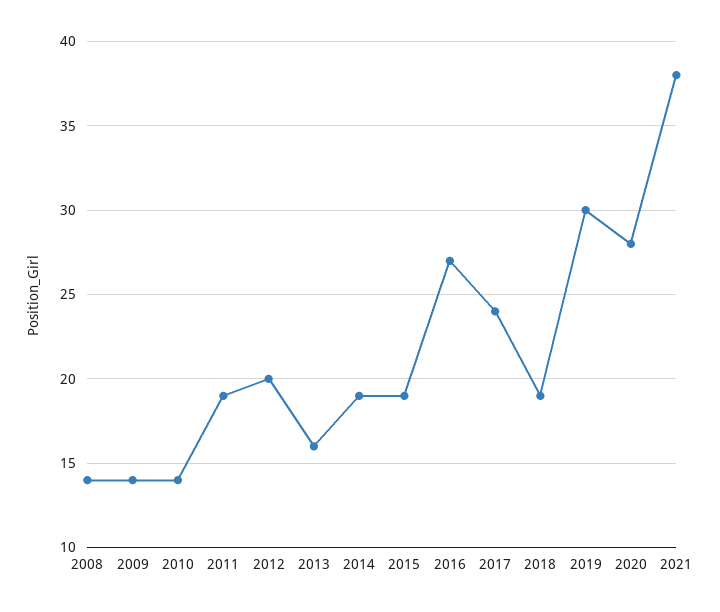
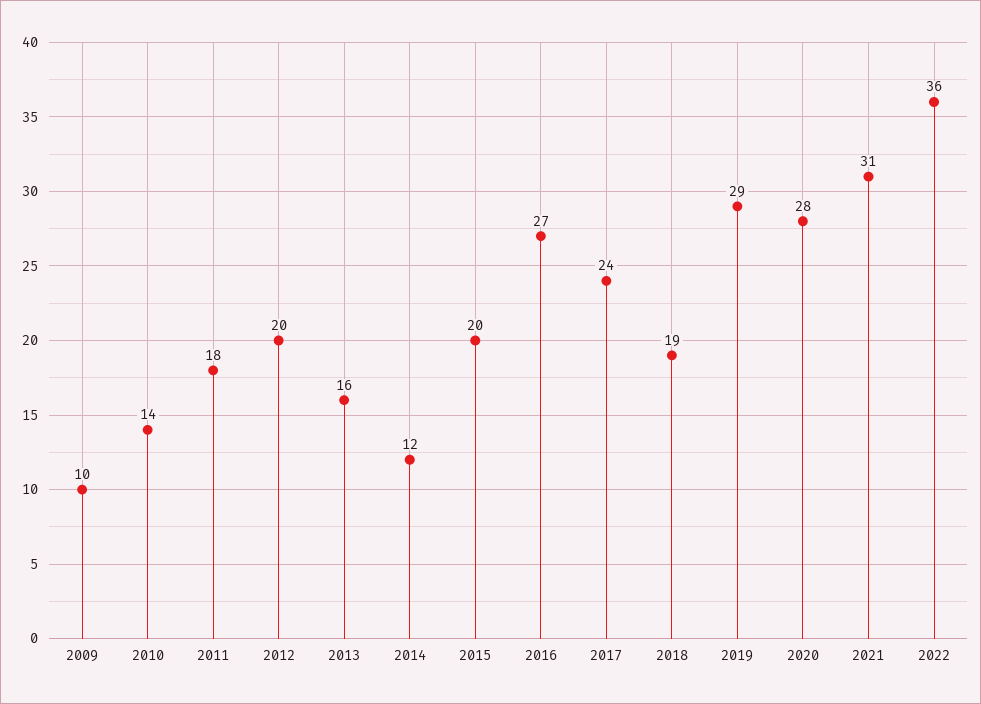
2008: 14 -> none
2009: 14 -> 10
2011: 19 -> 18
2014: 19 -> 12
2015: 19 -> 20
2019: 30 -> 29
2021: 38 -> 31
2022: none -> 36

